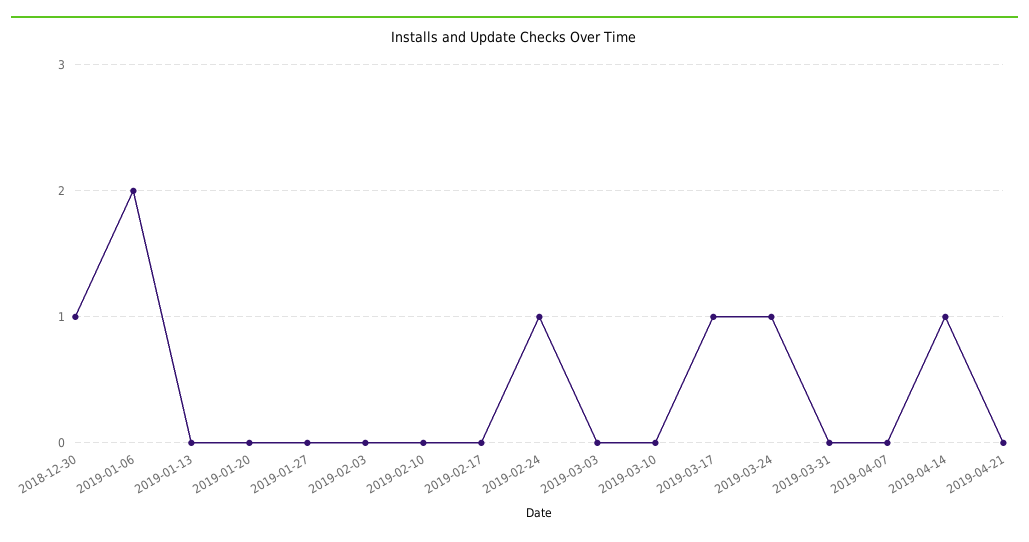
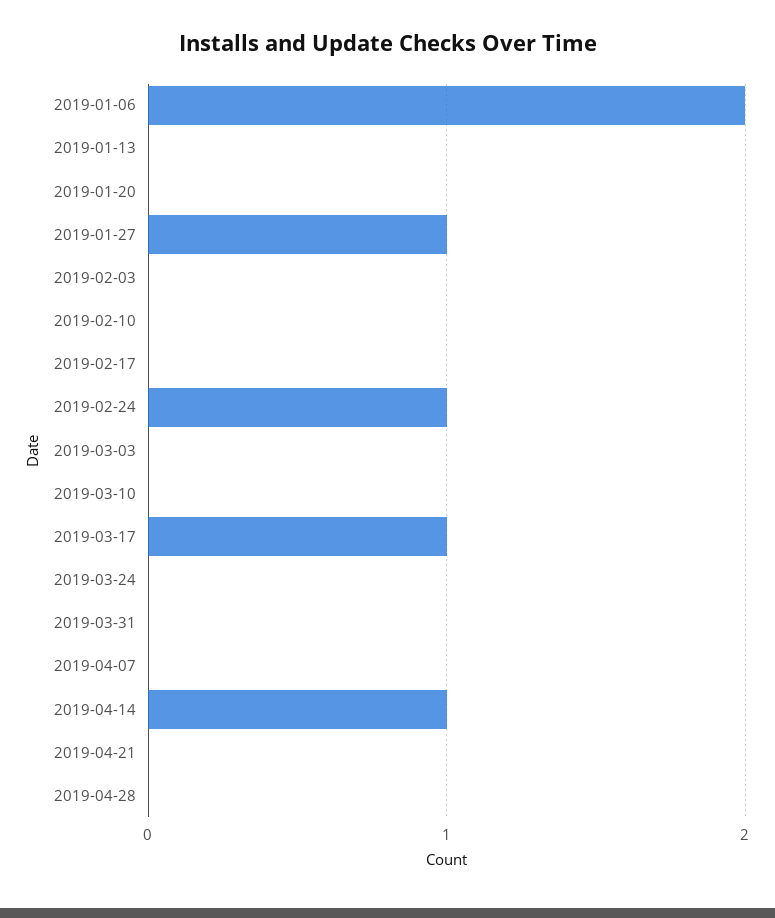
2018-12-30: 1 -> none
2019-01-27: 0 -> 1
2019-03-24: 1 -> 0
2019-04-28: none -> 0

